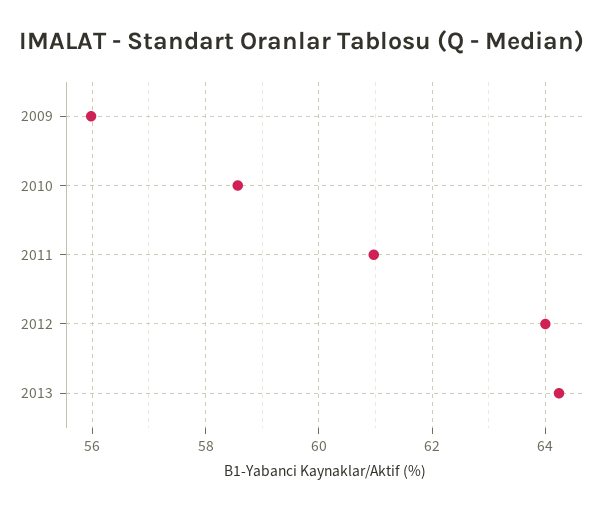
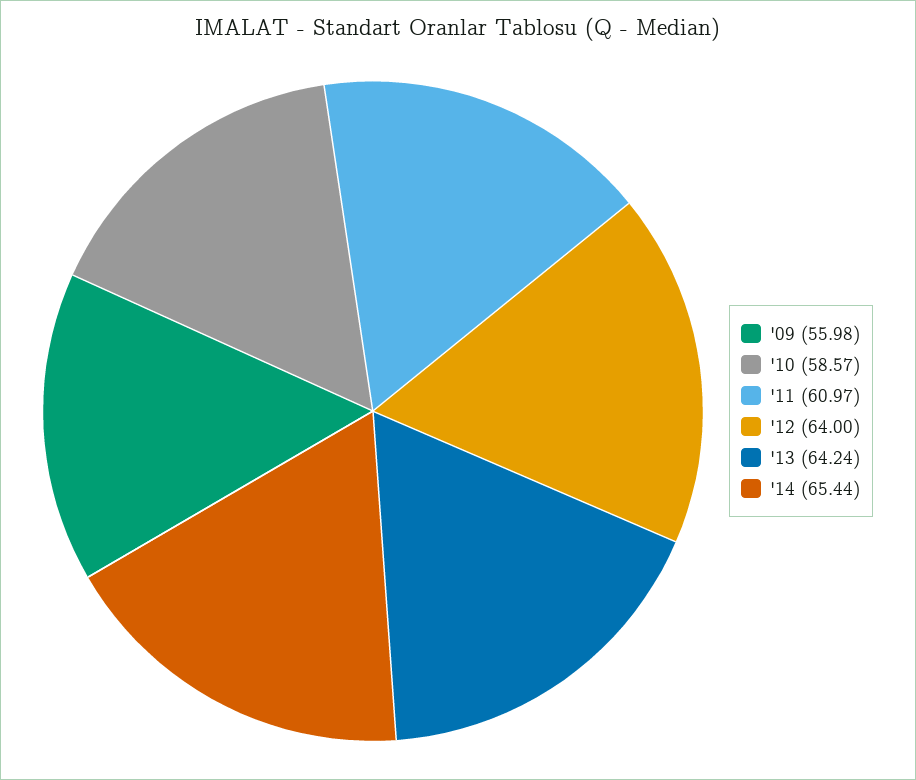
'14: none -> 65.44

